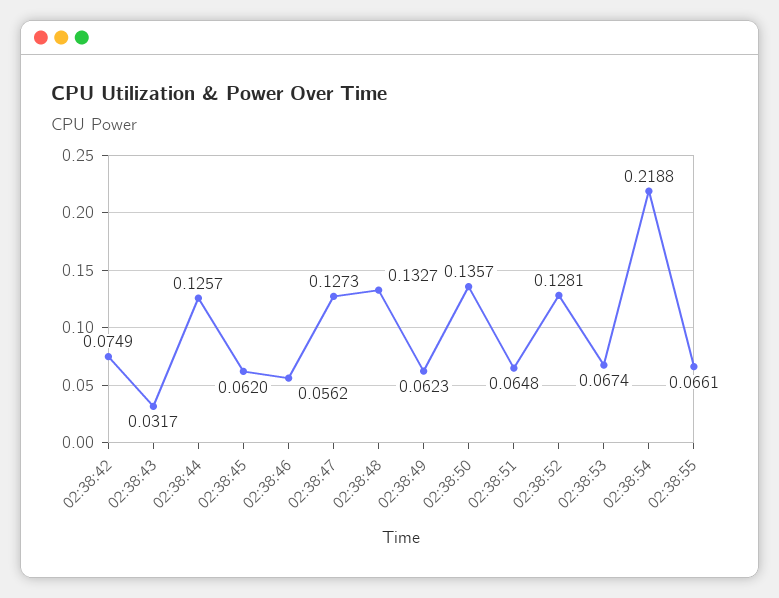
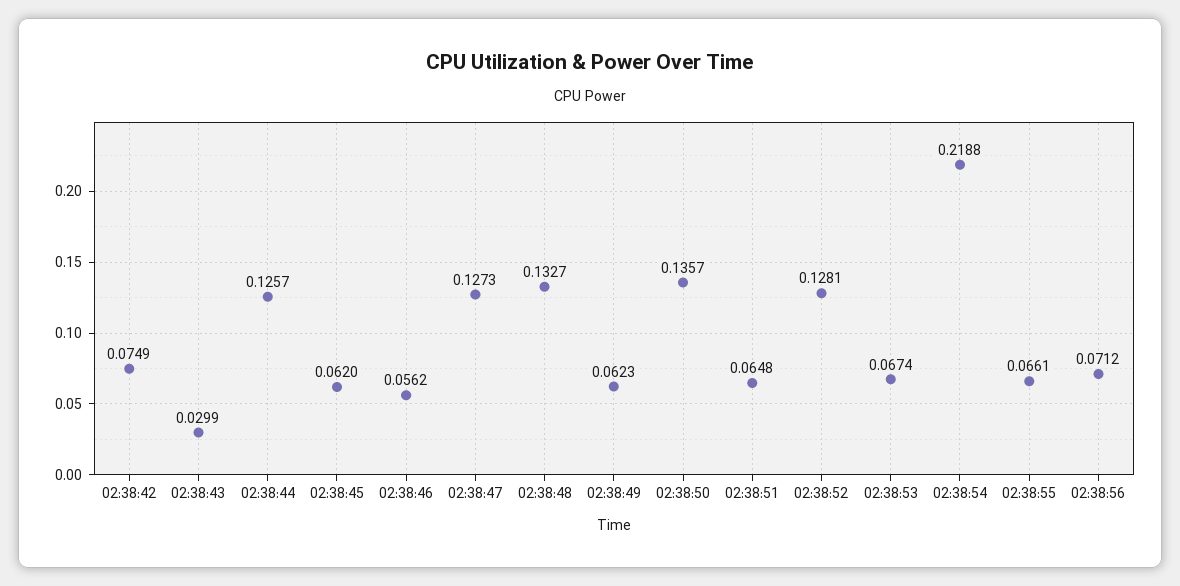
02:38:43: 0.0317 -> 0.0299
02:38:56: none -> 0.0712

